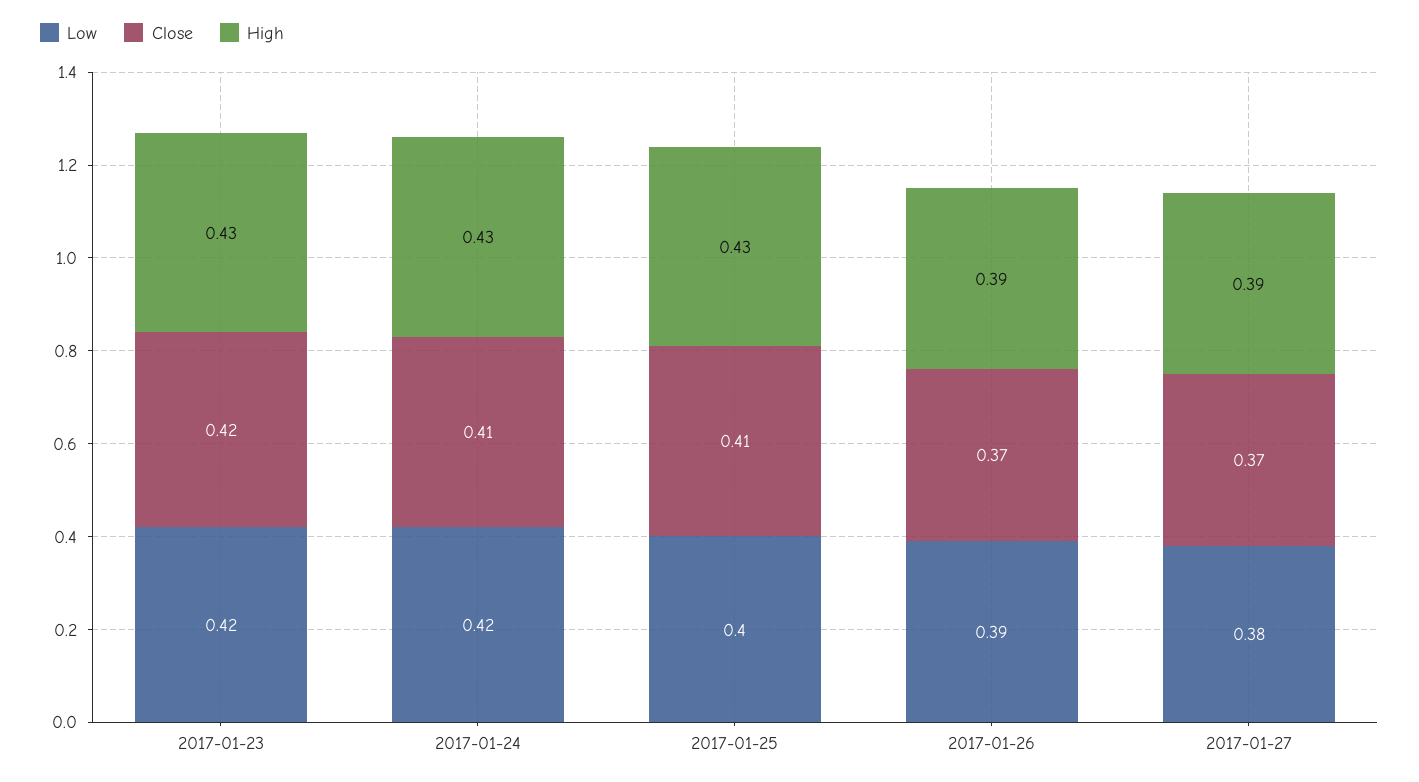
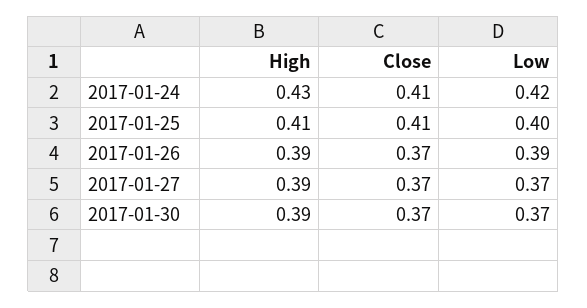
Low, 2017-01-23: 0.42 -> none
Close, 2017-01-23: 0.42 -> none
High, 2017-01-23: 0.43 -> none
High, 2017-01-25: 0.43 -> 0.41
Low, 2017-01-27: 0.38 -> 0.37
High, 2017-01-30: none -> 0.39
Close, 2017-01-30: none -> 0.37
Low, 2017-01-30: none -> 0.37

